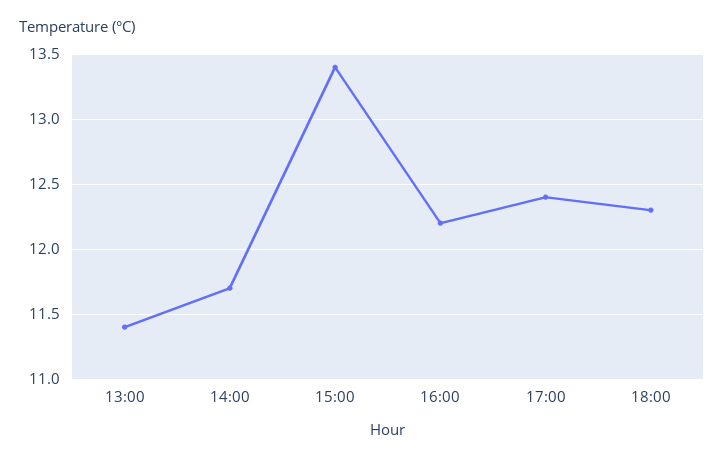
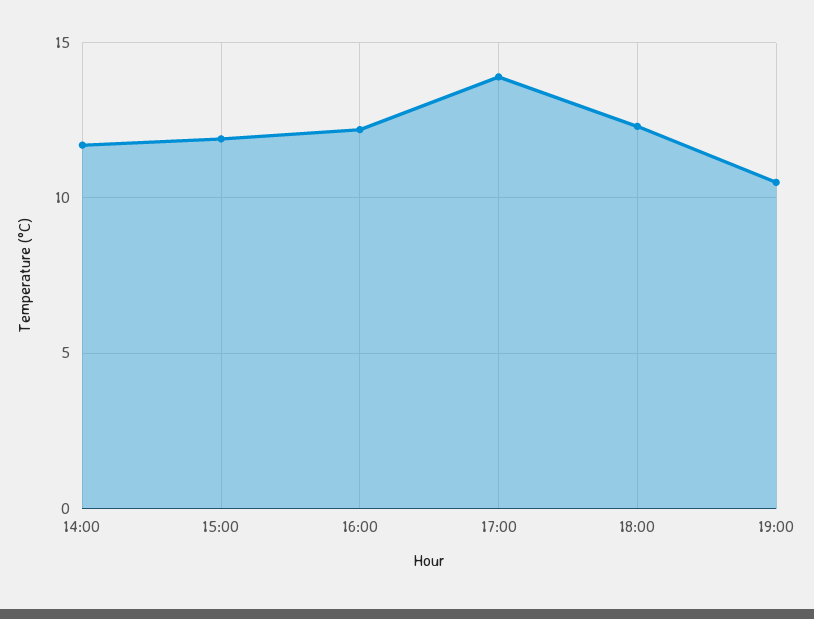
13:00: 11.4 -> none
15:00: 13.4 -> 12
17:00: 12.4 -> 14
19:00: none -> 10.5

